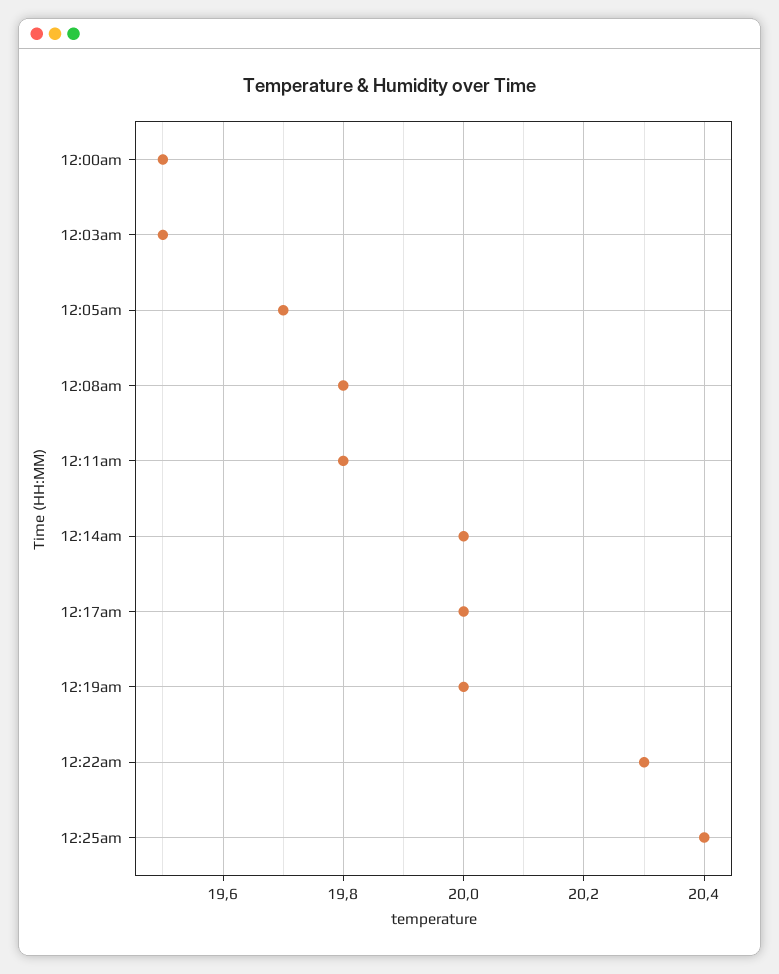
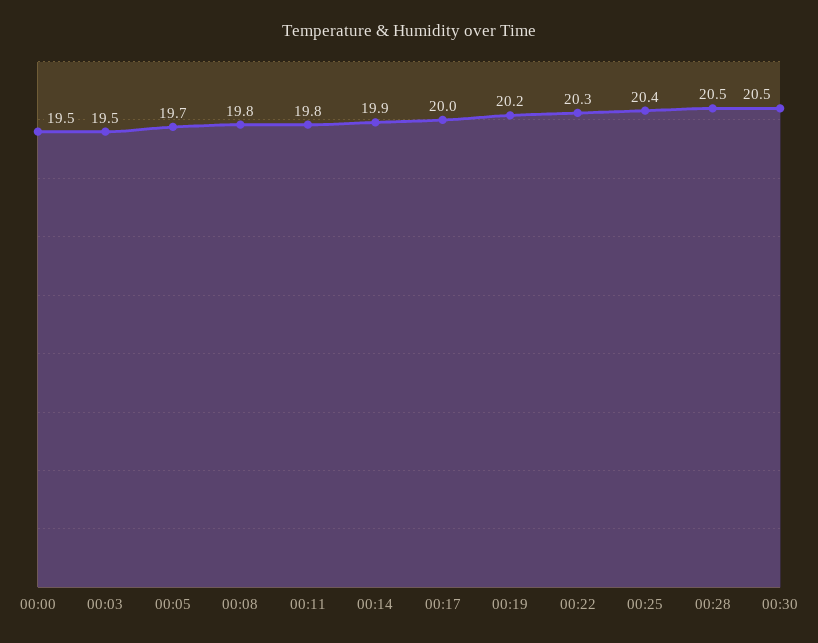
12:14am: 20 -> 19.9
12:19am: 20 -> 20.2
00:28: none -> 20.5
00:30: none -> 20.5

